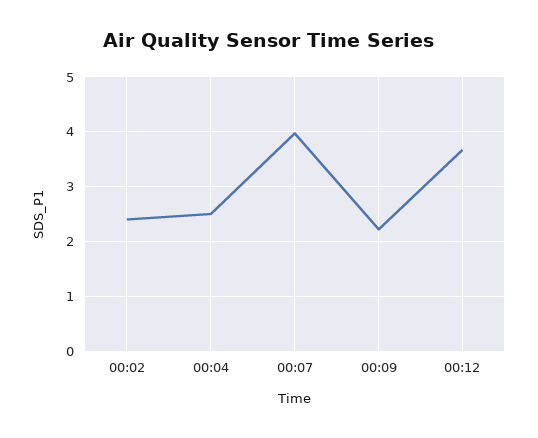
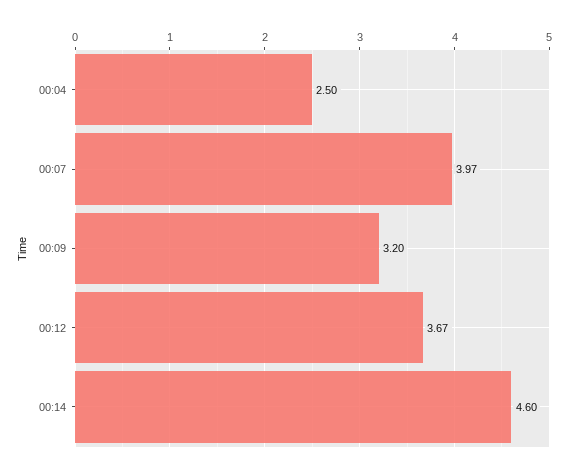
00:02: 2.4 -> none
00:09: 2.2 -> 3.2
00:14: none -> 4.6

